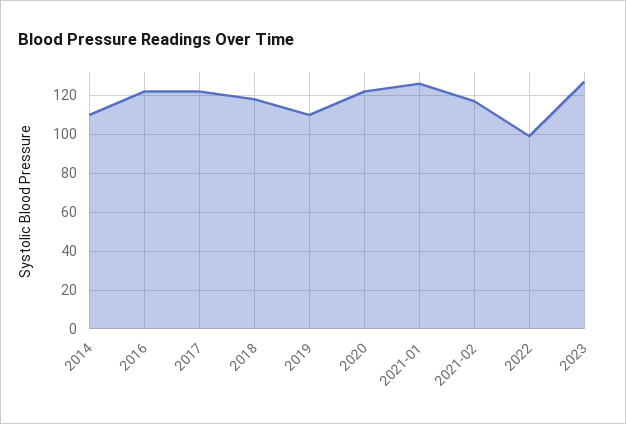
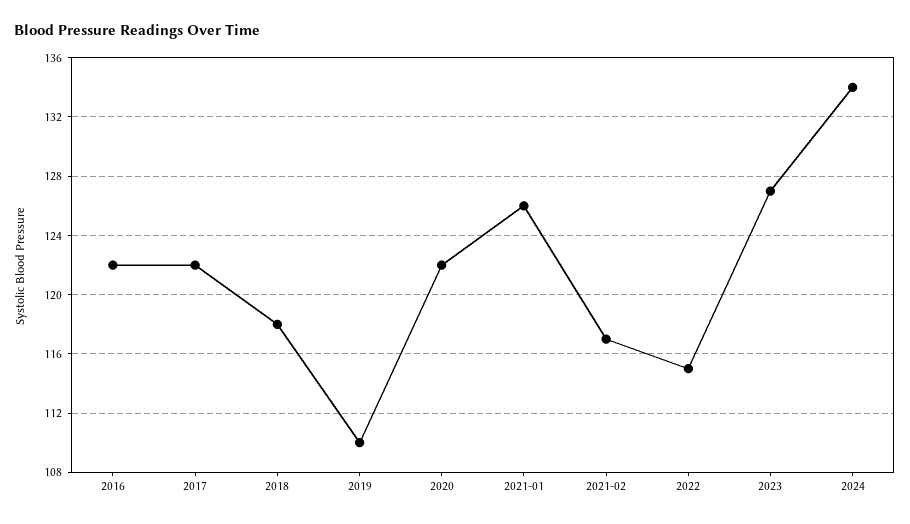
2014: 110 -> none
2022: 100 -> 115
2024: none -> 134

